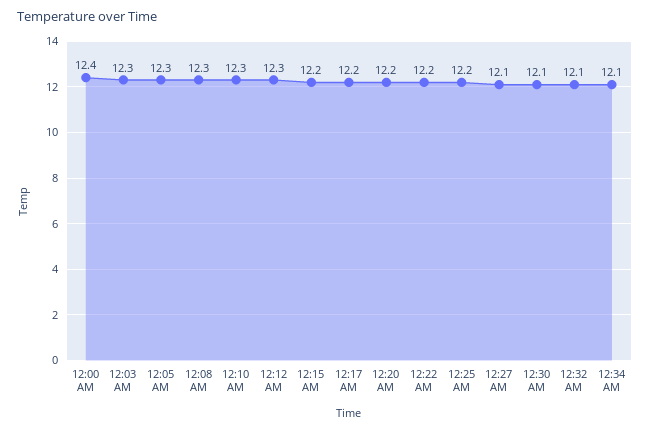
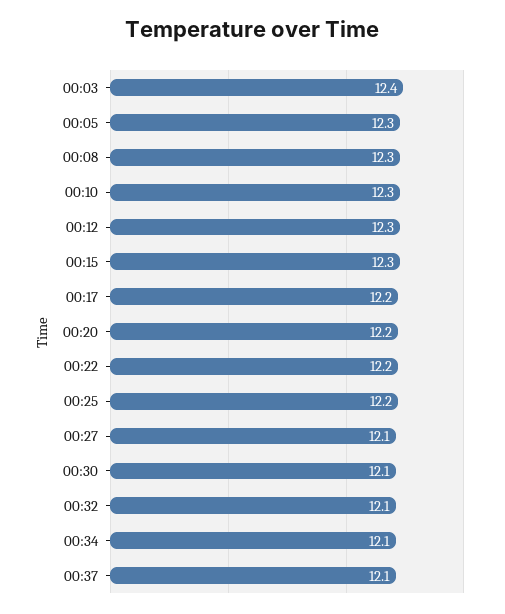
12:00 AM: 12.4 -> none
12:03 AM: 12.3 -> 12.4
12:15 AM: 12.2 -> 12.3
00:37: none -> 12.1

